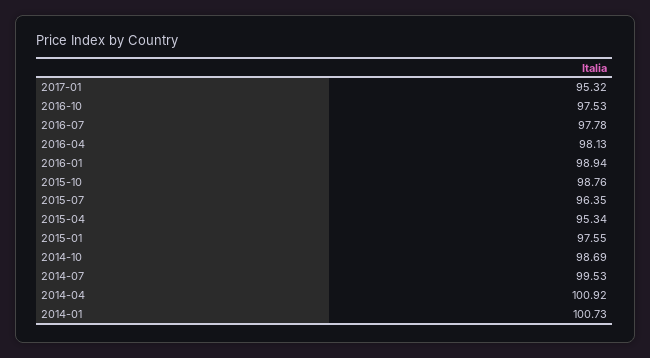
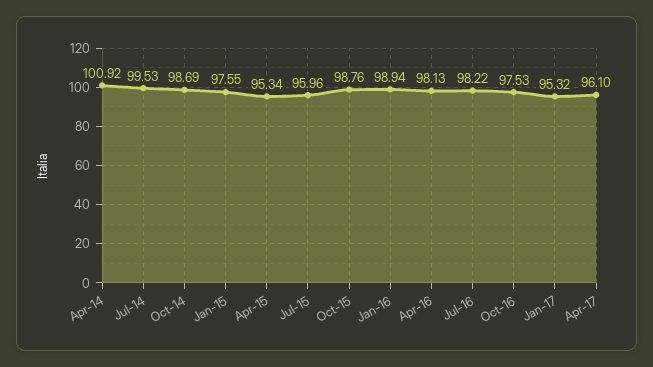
2016-07: 97.78 -> 98.22
2015-07: 96.35 -> 95.96
2014-01: 100.73 -> none
Apr-17: none -> 96.1

